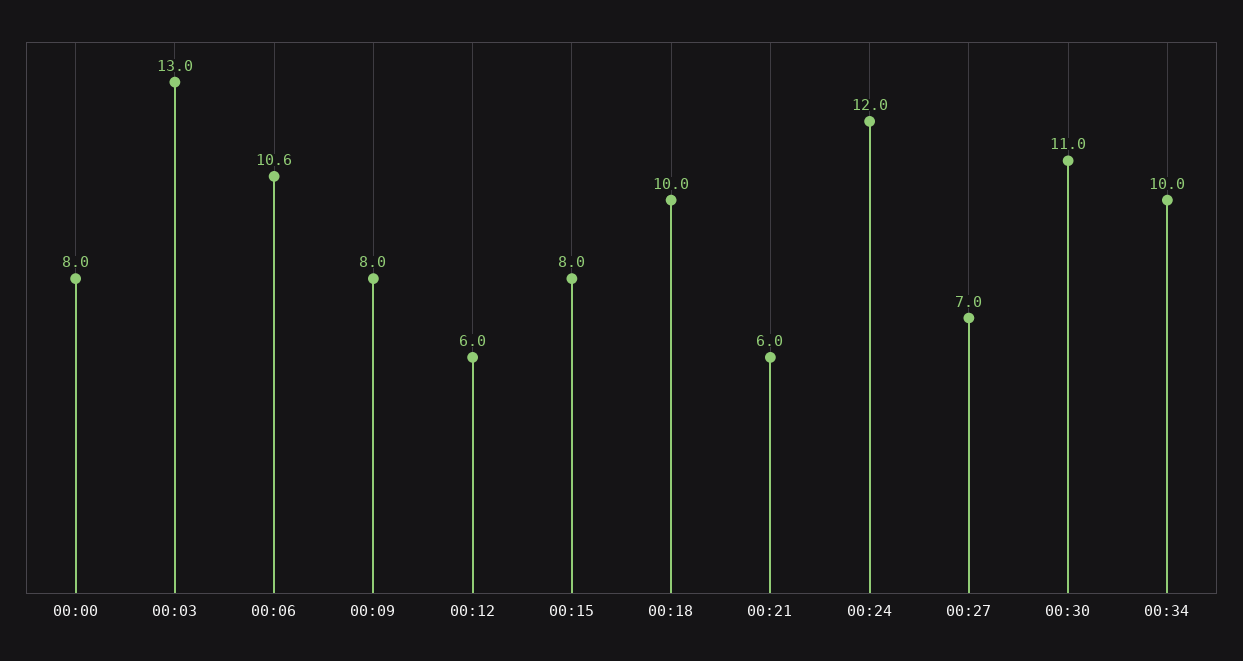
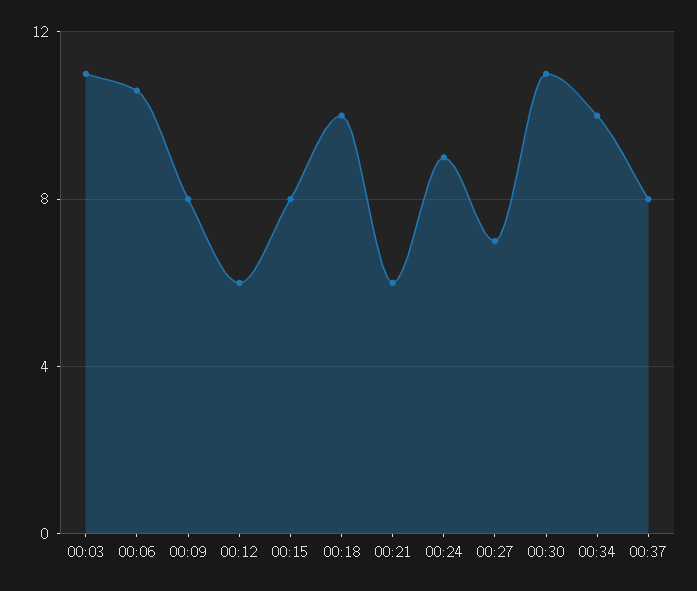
00:00: 8 -> none
00:03: 13 -> 11
00:24: 12 -> 9
00:37: none -> 8

